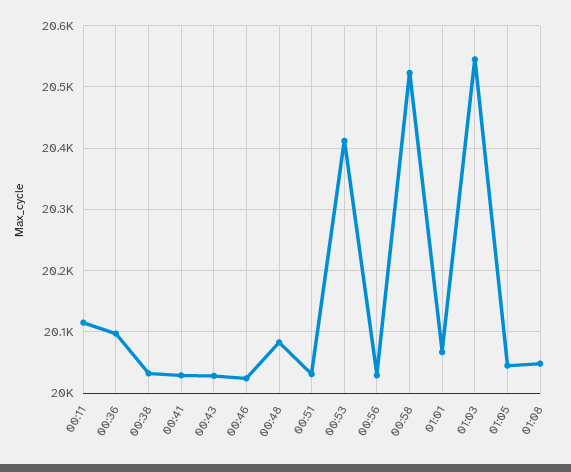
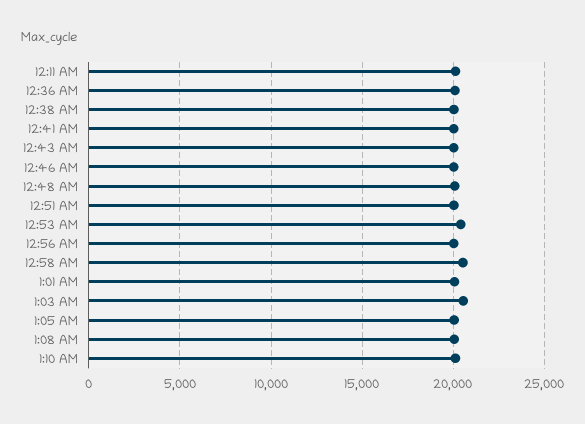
1:10 AM: none -> 20000

